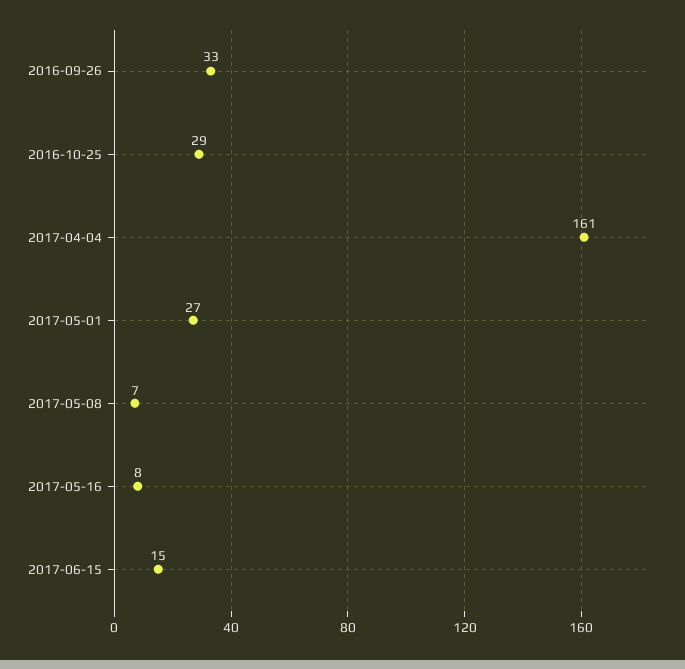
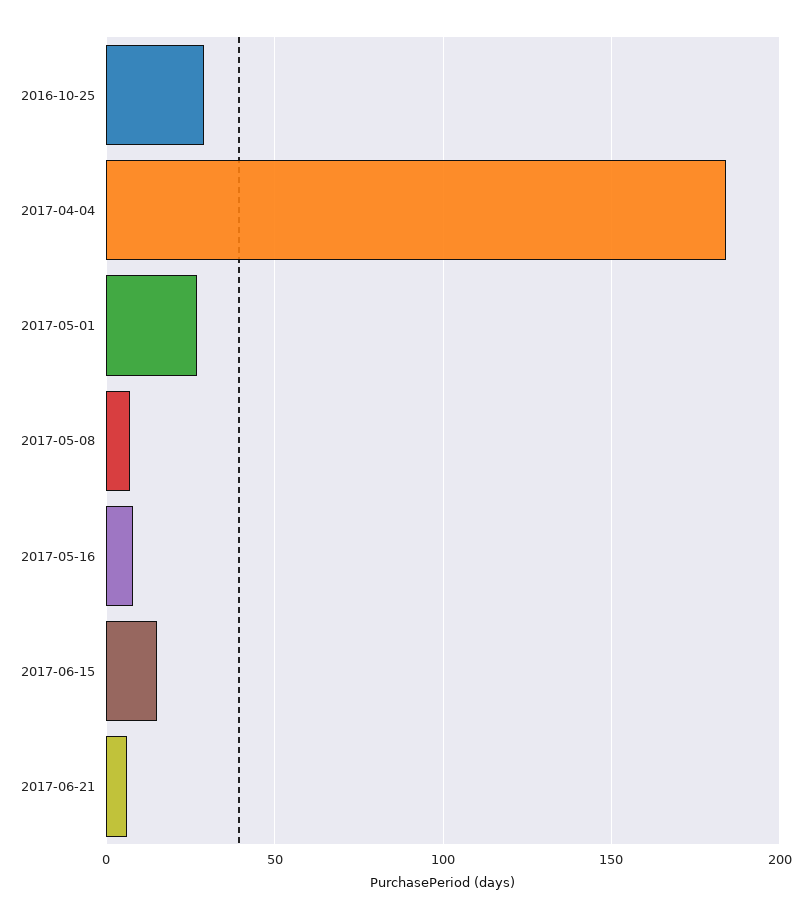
2016-09-26: 33 -> none
2017-04-04: 161 -> 185
2017-06-21: none -> 5

